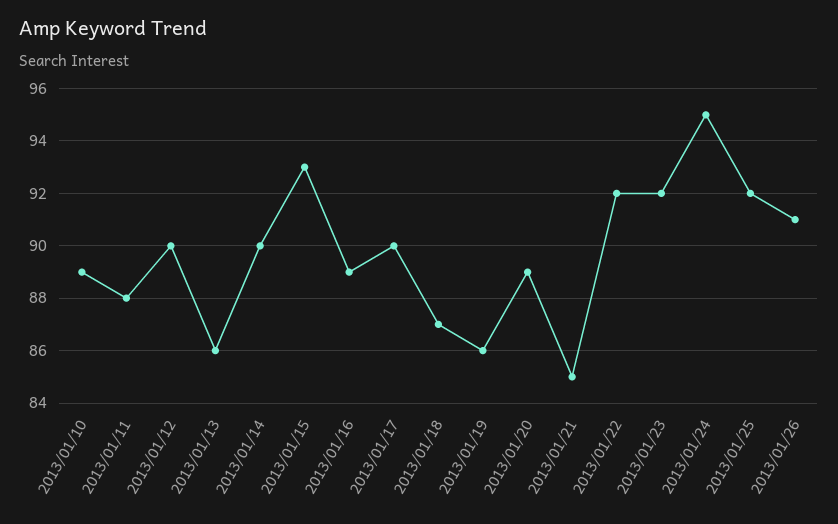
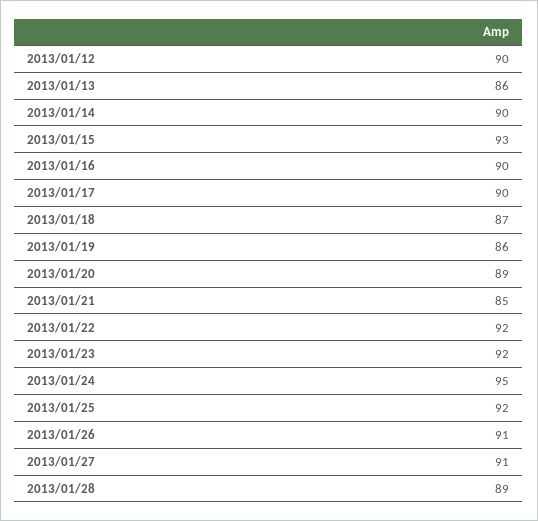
2013/01/10: 89 -> none
2013/01/11: 88 -> none
2013/01/16: 89 -> 90
2013/01/27: none -> 91
2013/01/28: none -> 89

